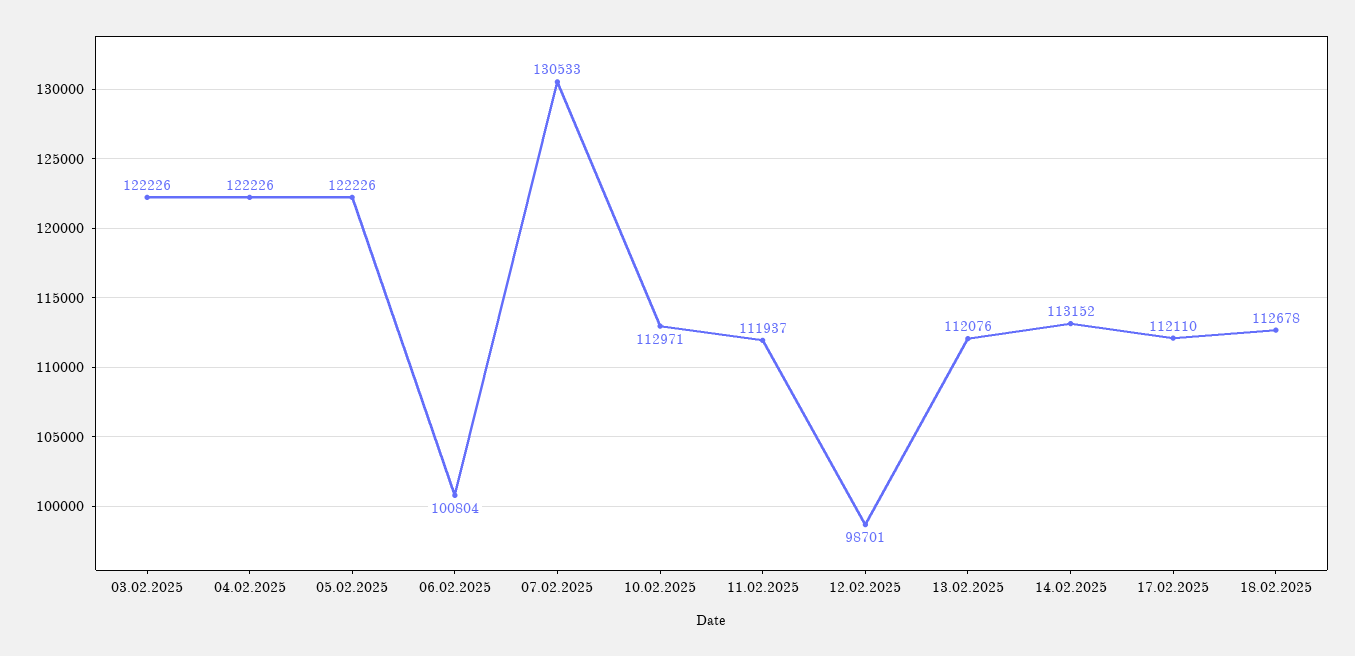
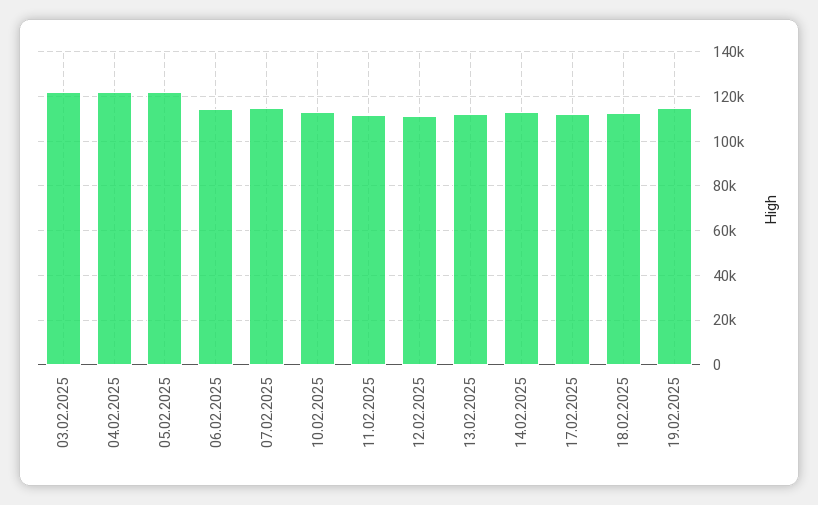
06.02.2025: 100804 -> 115000
07.02.2025: 130533 -> 115000
12.02.2025: 98701 -> 110000
19.02.2025: none -> 115000

